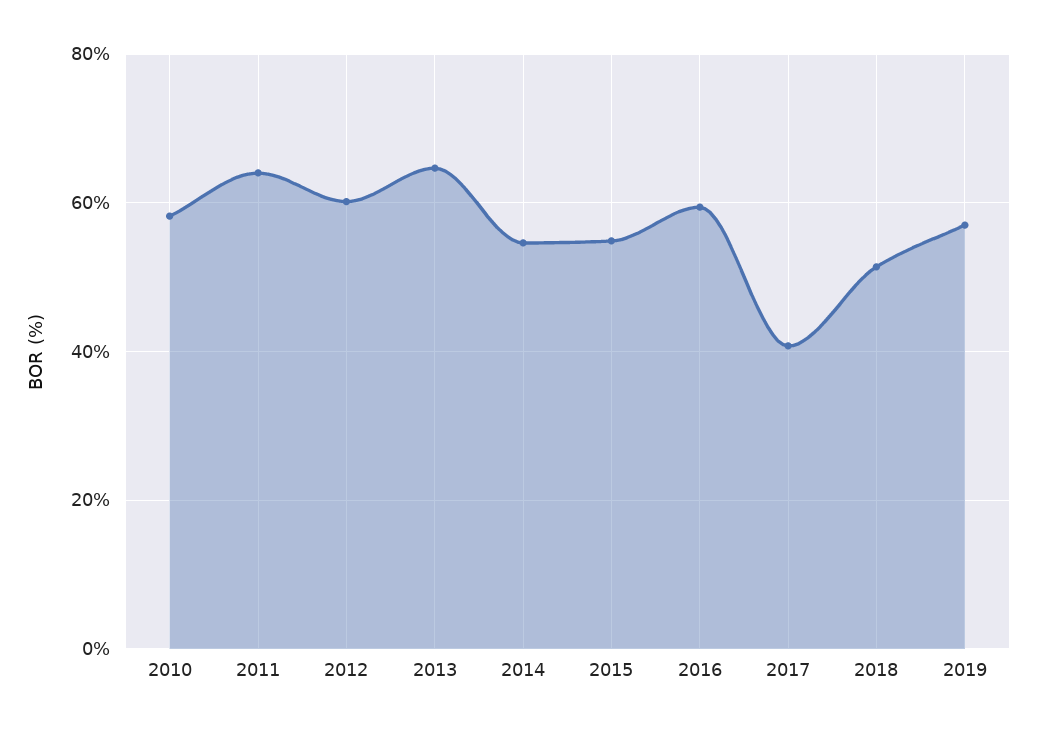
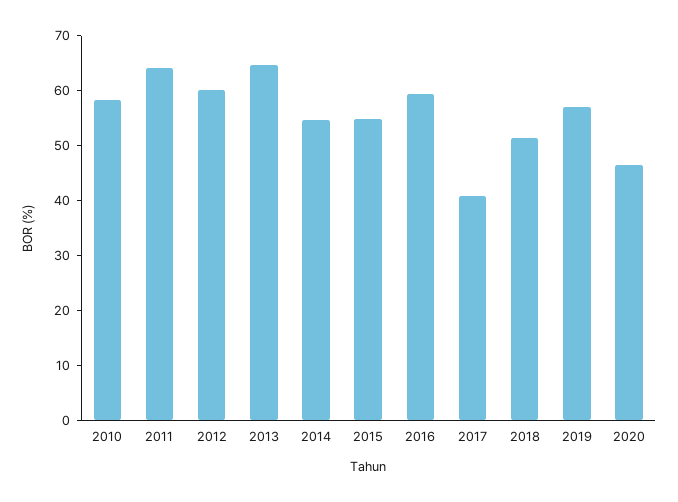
2020: none -> 46

